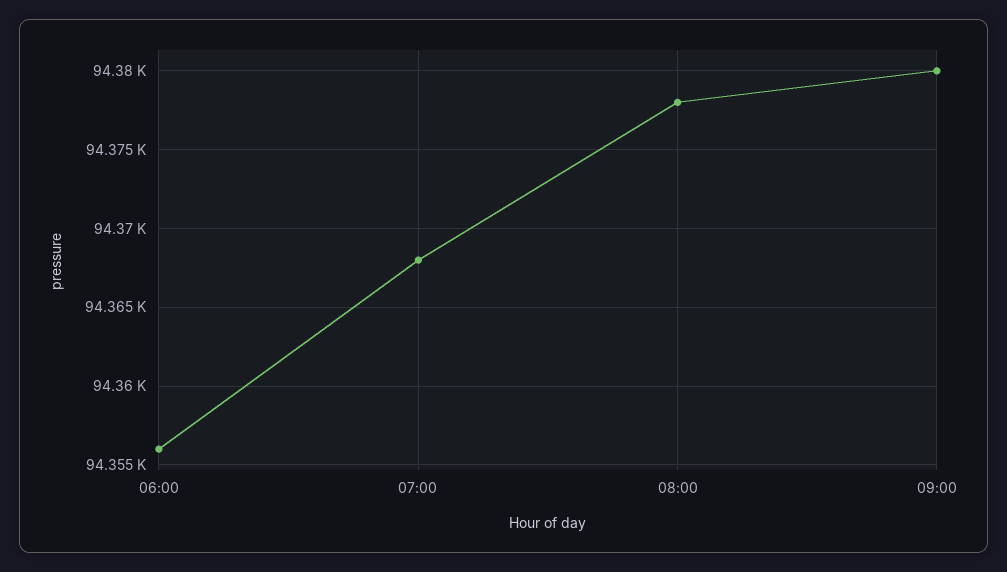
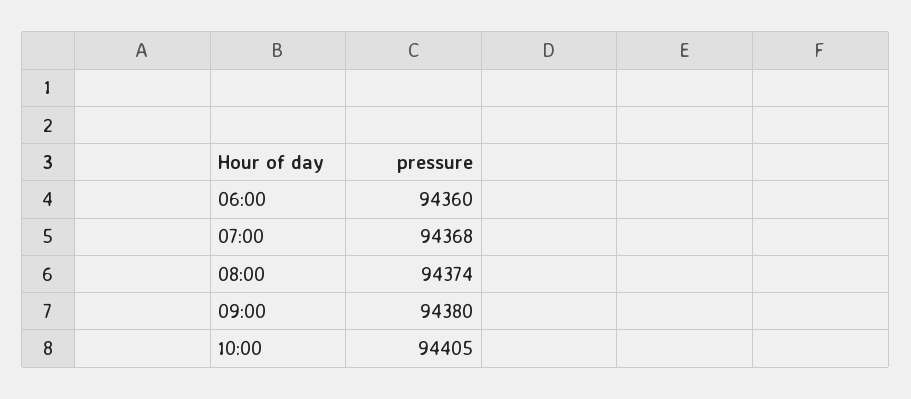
06:00: 94356 -> 94360
08:00: 94378 -> 94374
10:00: none -> 94405

